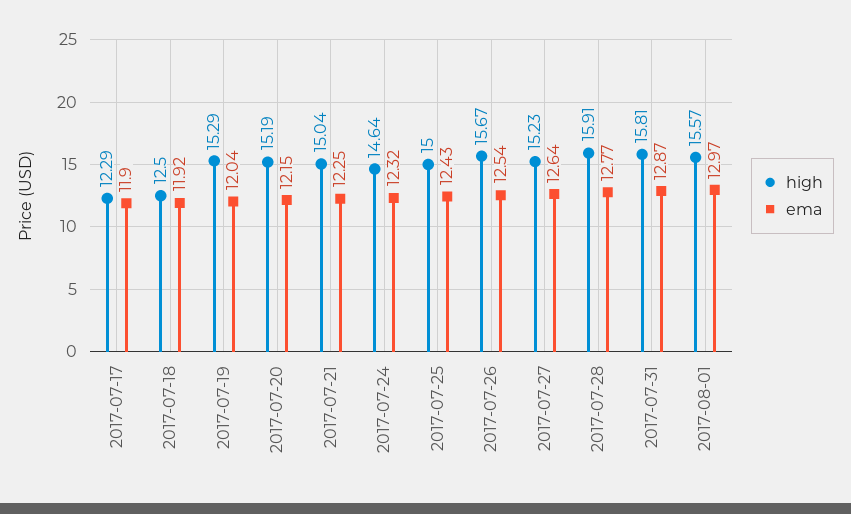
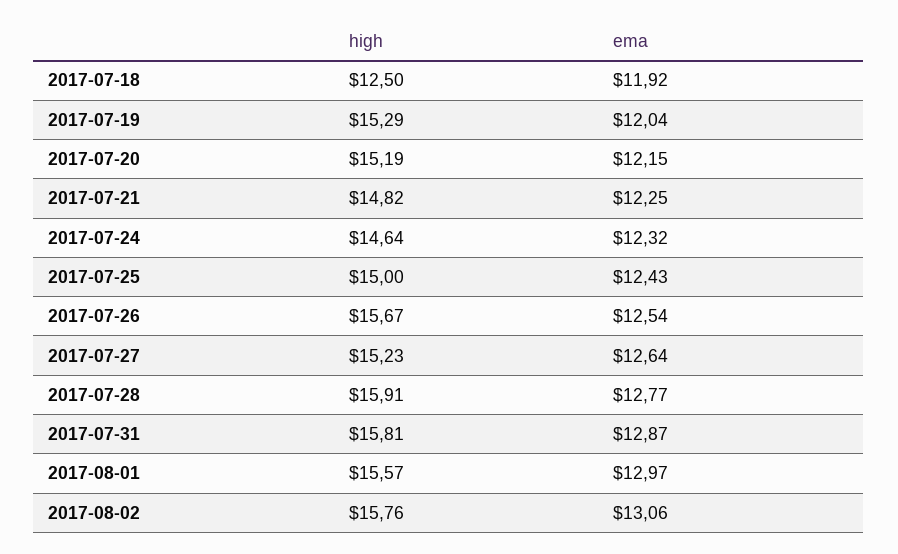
high, 2017-07-17: 12.29 -> none
ema, 2017-07-17: 11.9 -> none
high, 2017-07-21: 15.04 -> 14.82
high, 2017-08-02: none -> 15.76
ema, 2017-08-02: none -> 13.06

